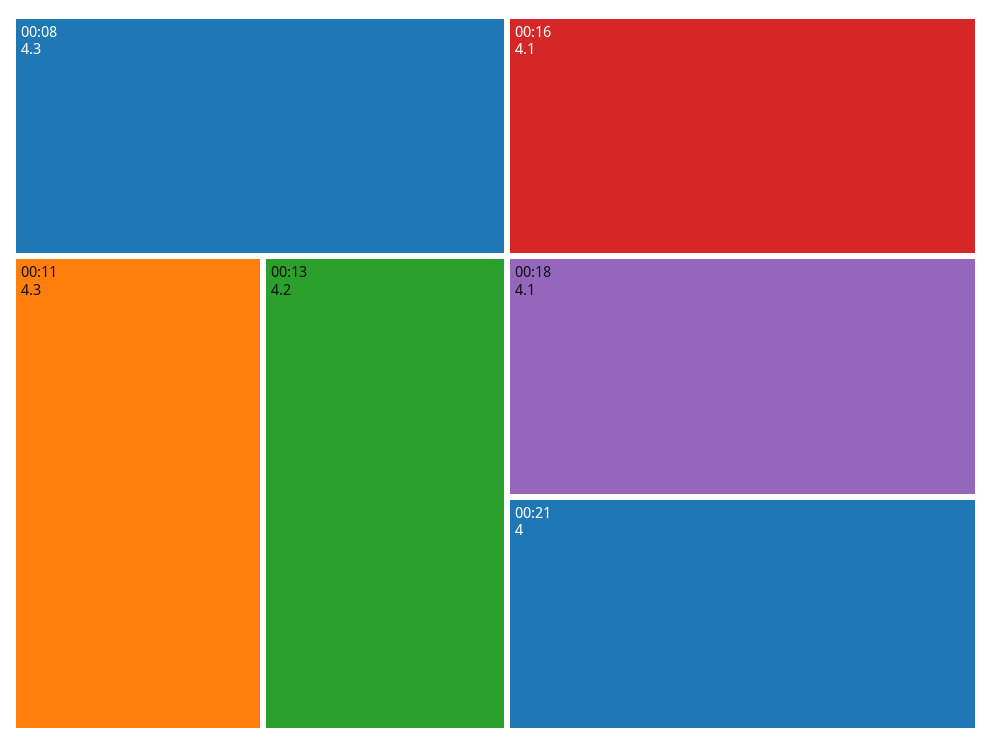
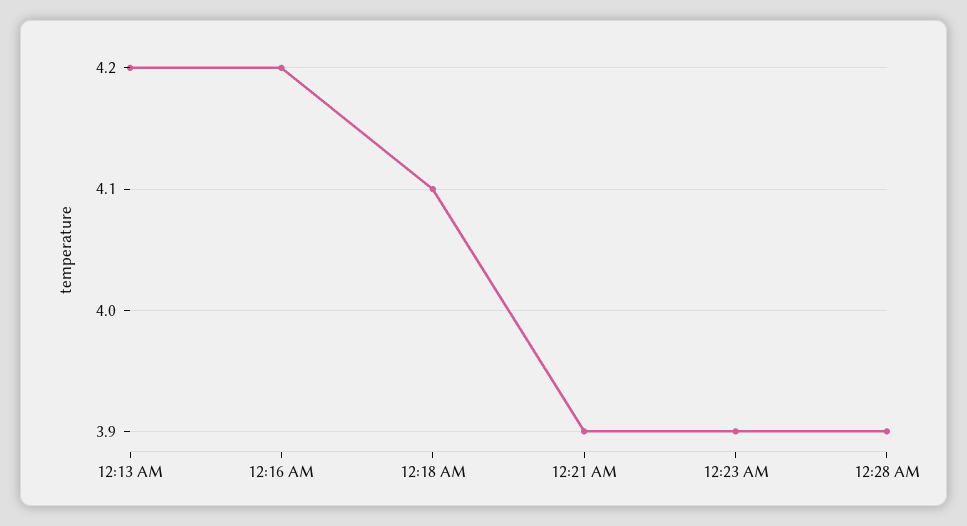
00:08: 4.3 -> none
00:11: 4.3 -> none
00:16: 4.1 -> 4.2
00:21: 4 -> 3.9
12:23 AM: none -> 3.9
12:28 AM: none -> 3.9

